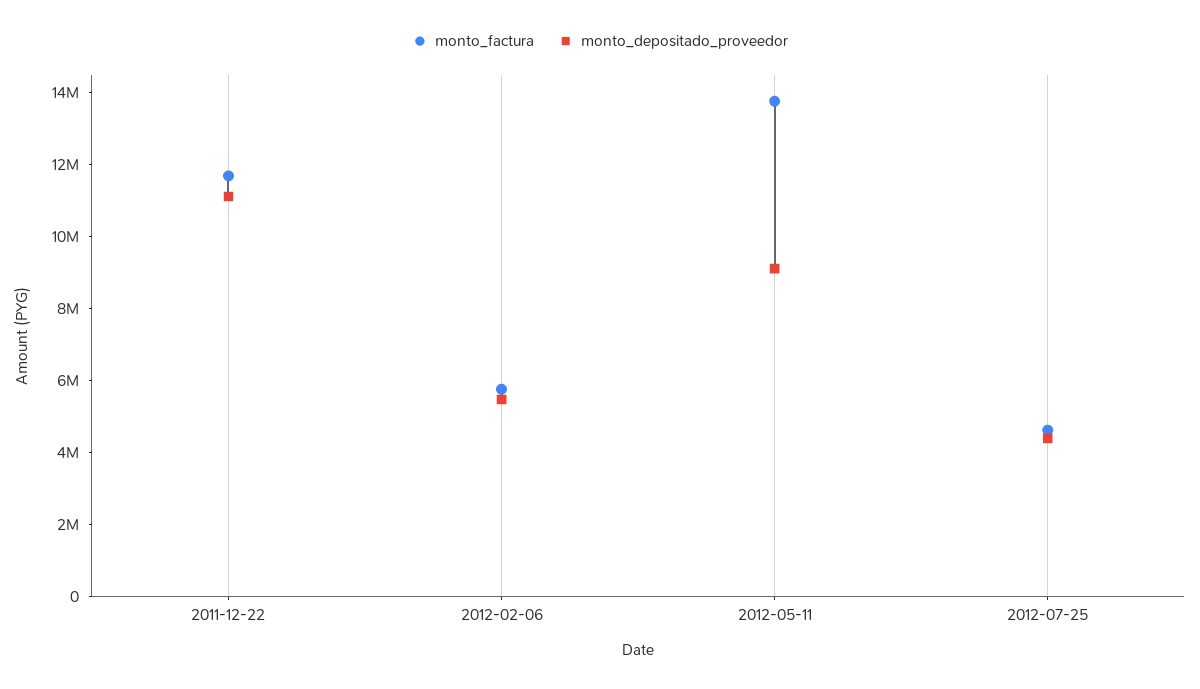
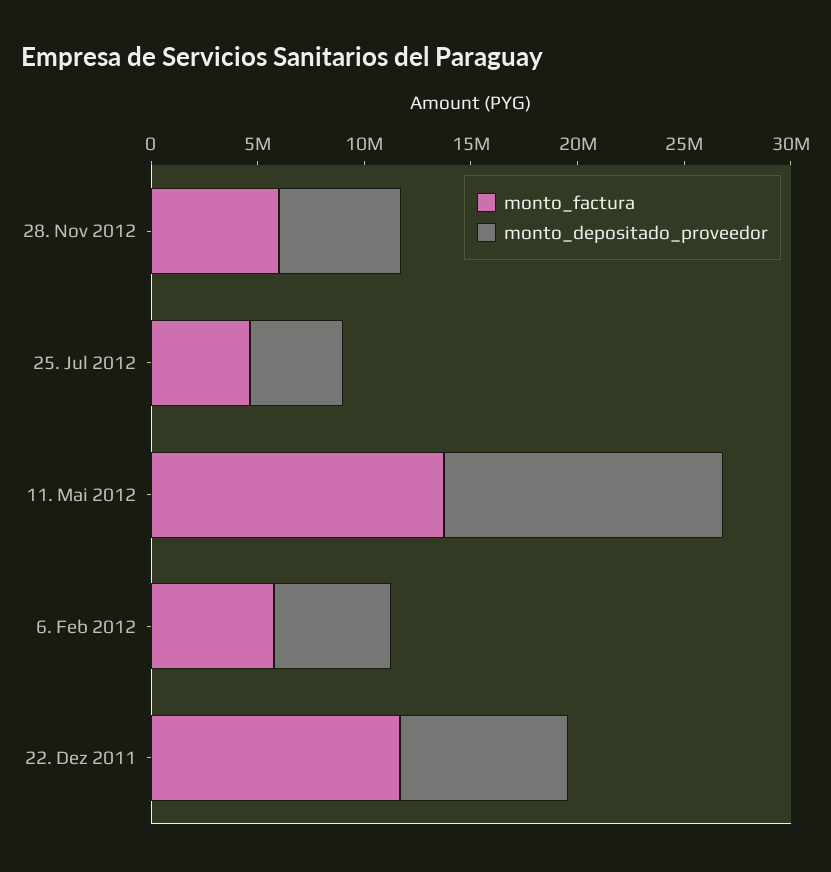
monto_depositado_proveedor, 2011-12-22: 11000000 -> 8000000
monto_depositado_proveedor, 2012-05-11: 9000000 -> 13000000
monto_factura, 28. Nov 2012: none -> 6000000
monto_depositado_proveedor, 28. Nov 2012: none -> 6000000

